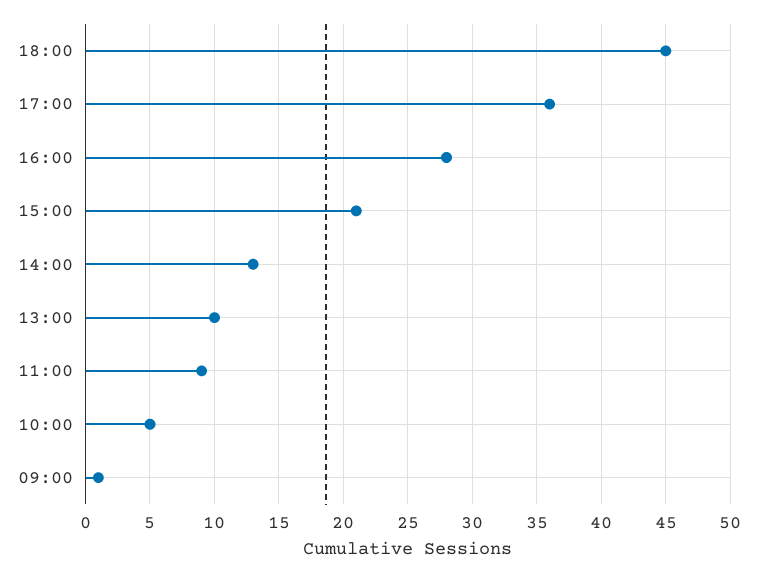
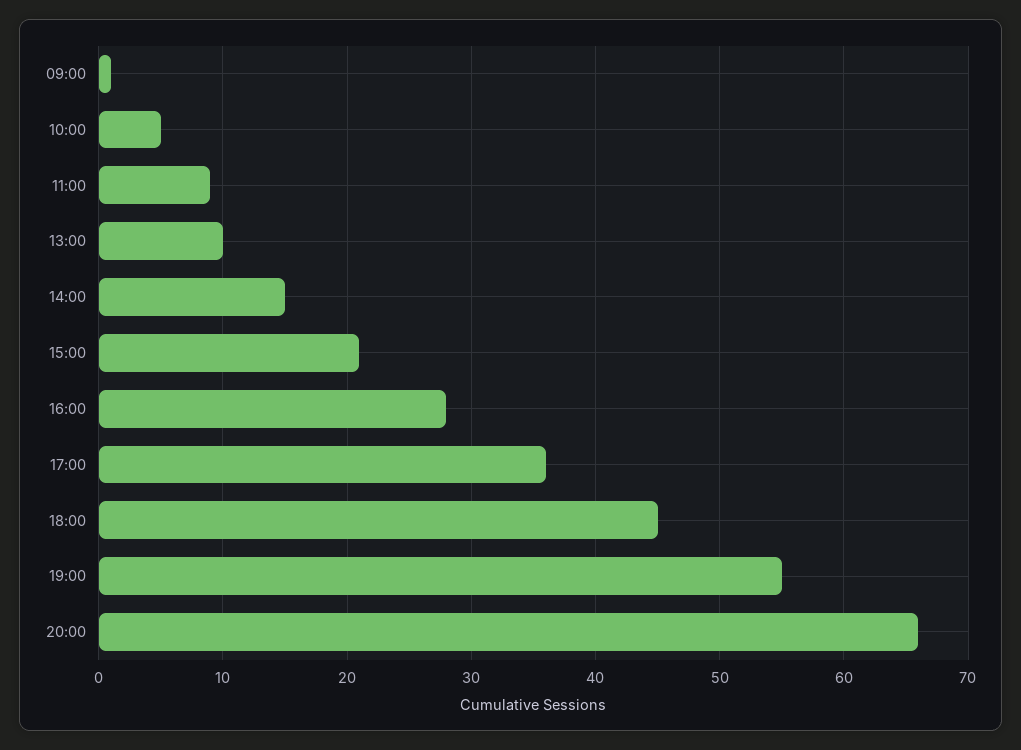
14:00: 13 -> 15
19:00: none -> 55
20:00: none -> 66

